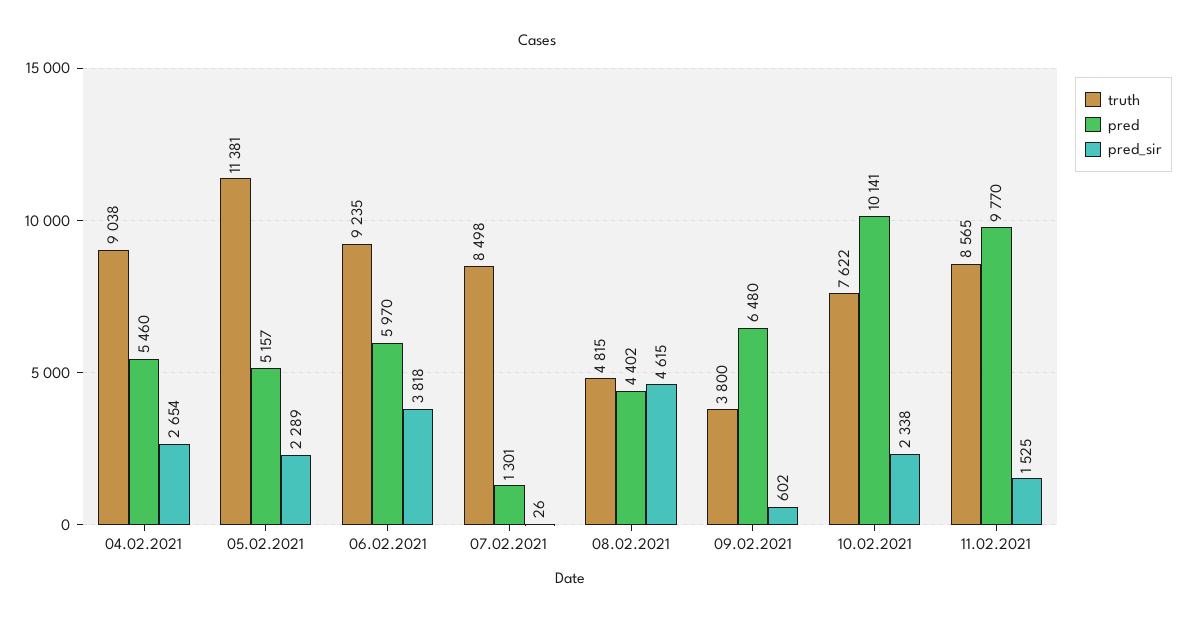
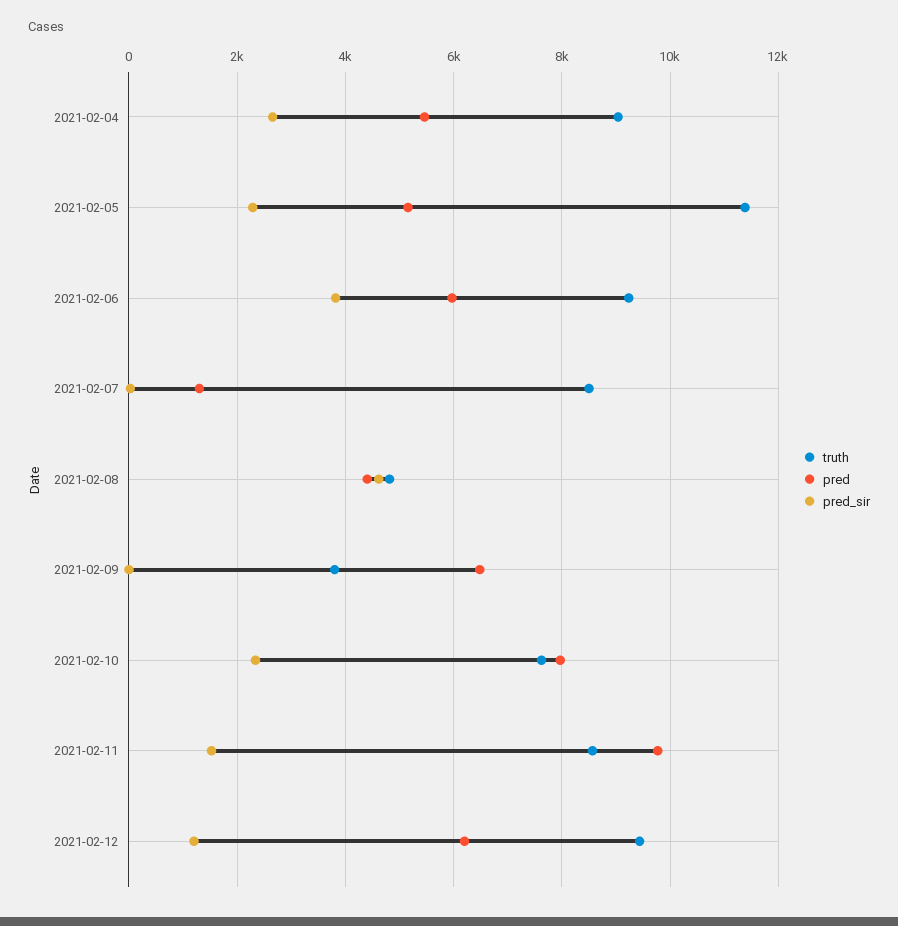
pred_sir, 09.02.2021: 602 -> 0
pred, 10.02.2021: 10141 -> 8000
truth, 2021-02-12: none -> 9400
pred, 2021-02-12: none -> 6200
pred_sir, 2021-02-12: none -> 1200

